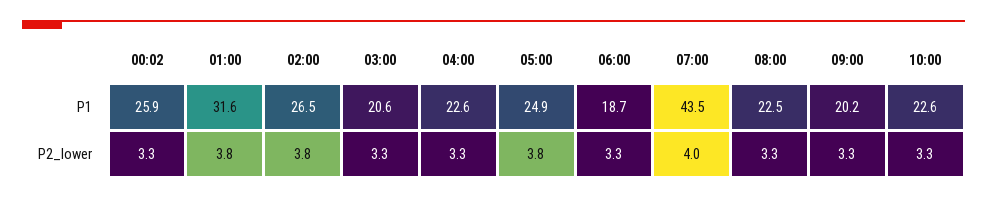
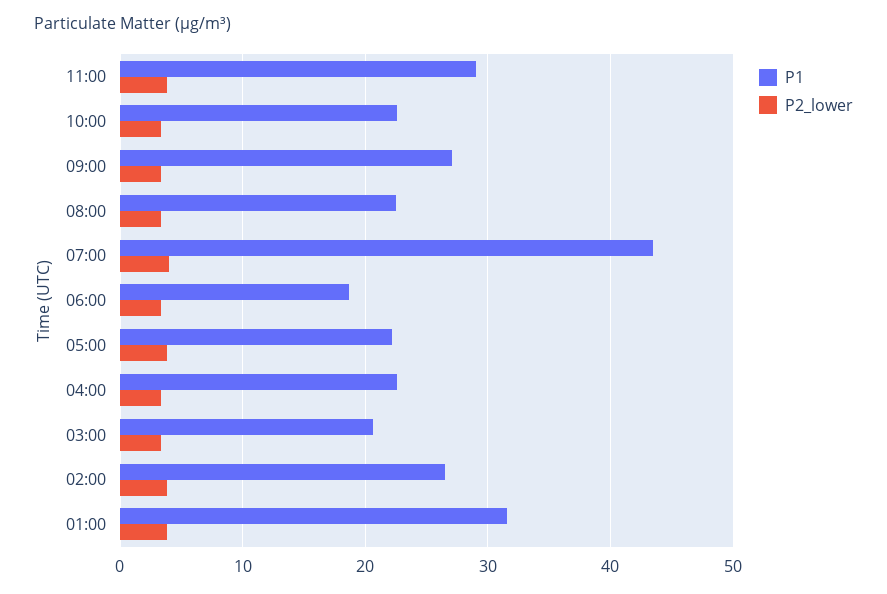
P1, 00:02: 25.9 -> none
P1, 05:00: 24.9 -> 22
P1, 09:00: 20.2 -> 27
P2_lower, 00:02: 3.3 -> none
P1, 11:00: none -> 29
P2_lower, 11:00: none -> 4

